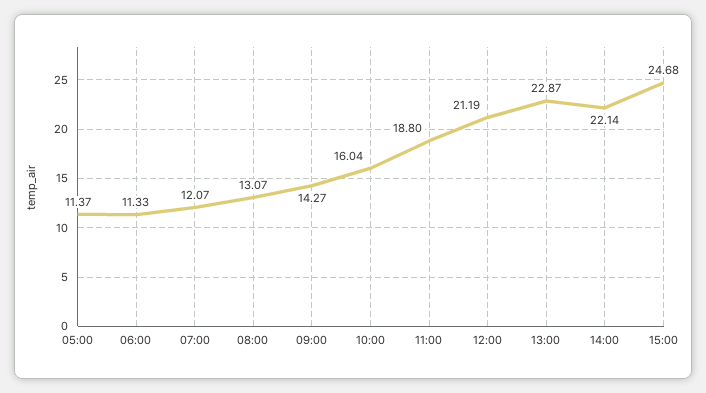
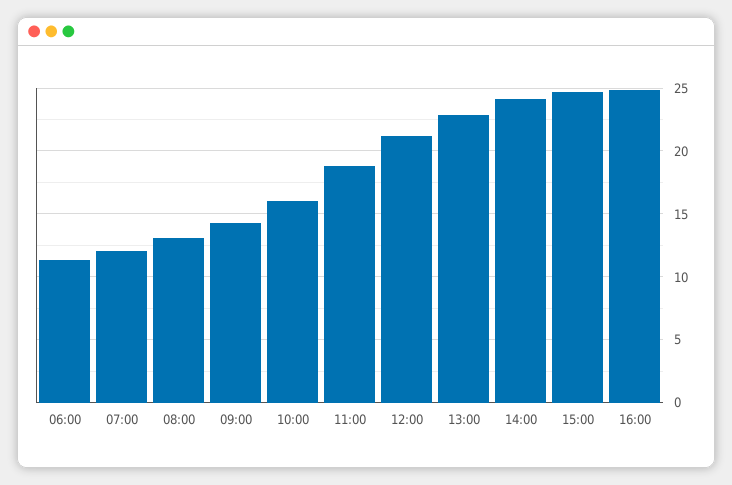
05:00: 11.37 -> none
14:00: 22.14 -> 24
16:00: none -> 25

